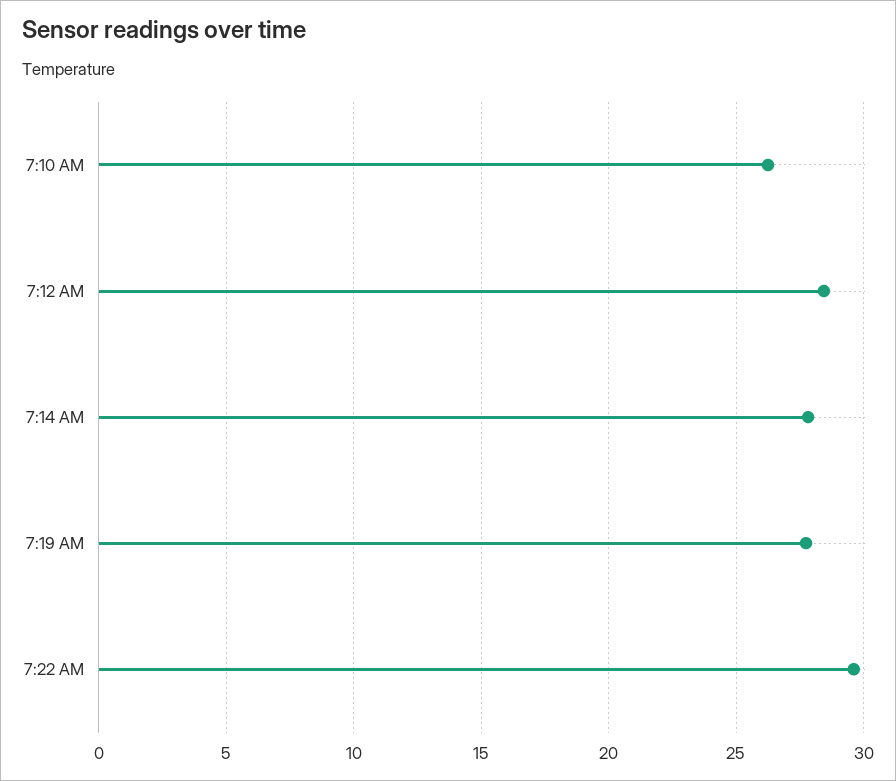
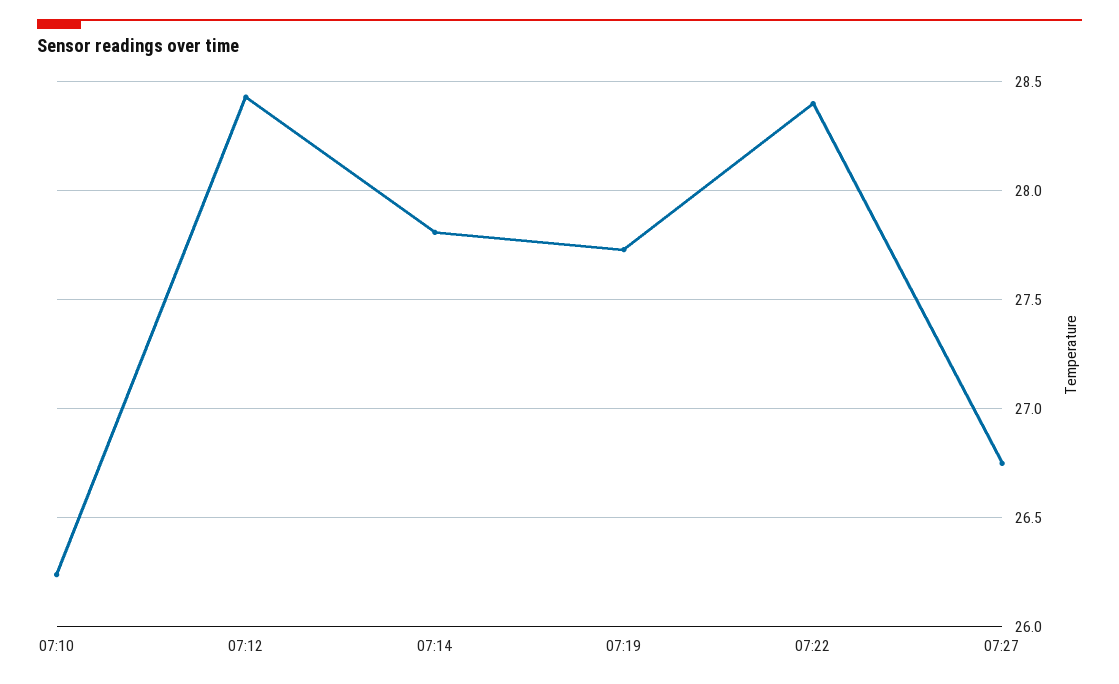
7:22 AM: 29.5 -> 28.4
07:27: none -> 26.75

